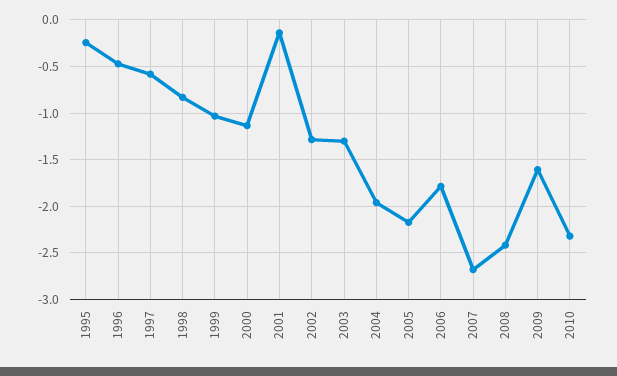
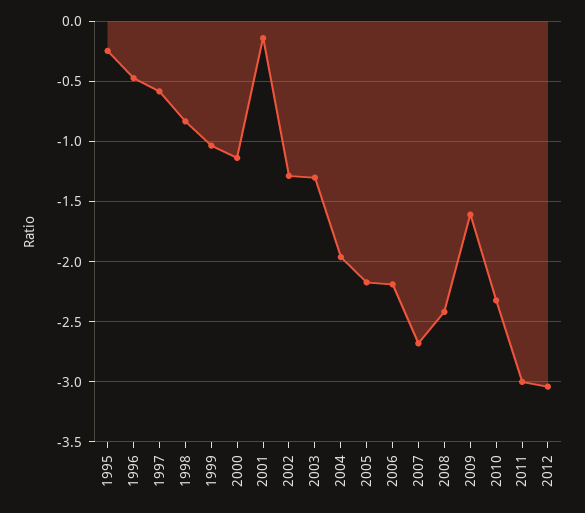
2006: -1.8 -> -2.2
2011: none -> -3
2012: none -> -3.05

